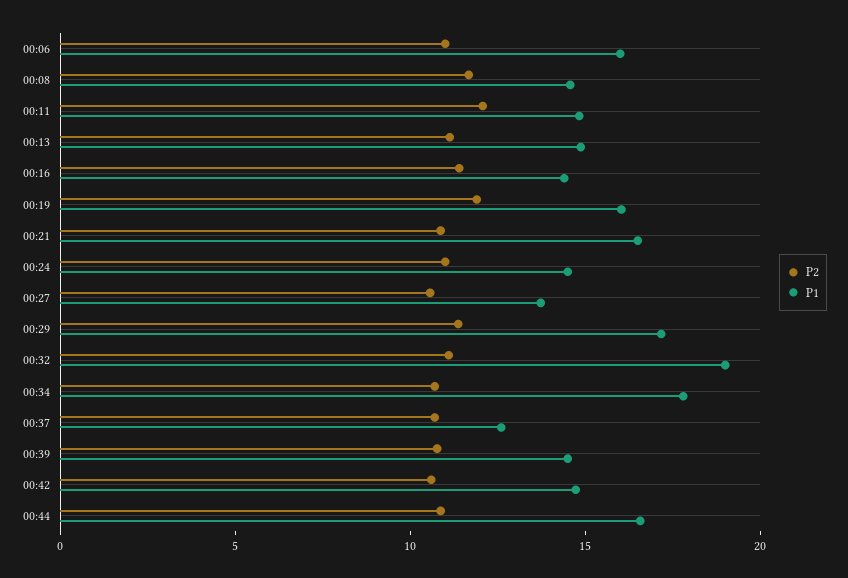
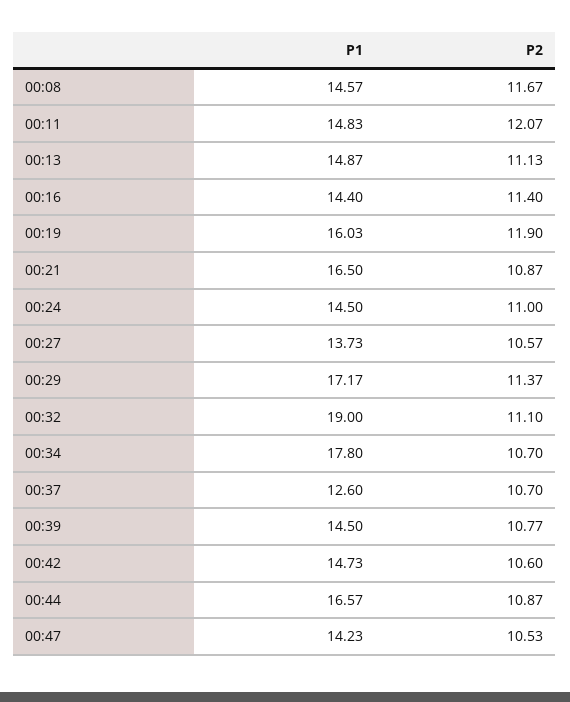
P2, 00:06: 11 -> none
P1, 00:06: 16 -> none
P1, 00:47: none -> 14.23
P2, 00:47: none -> 10.53

